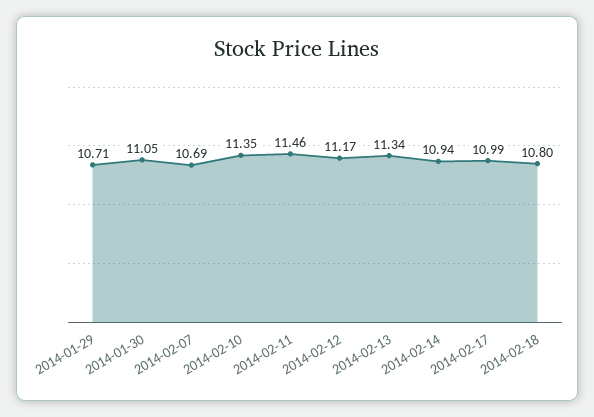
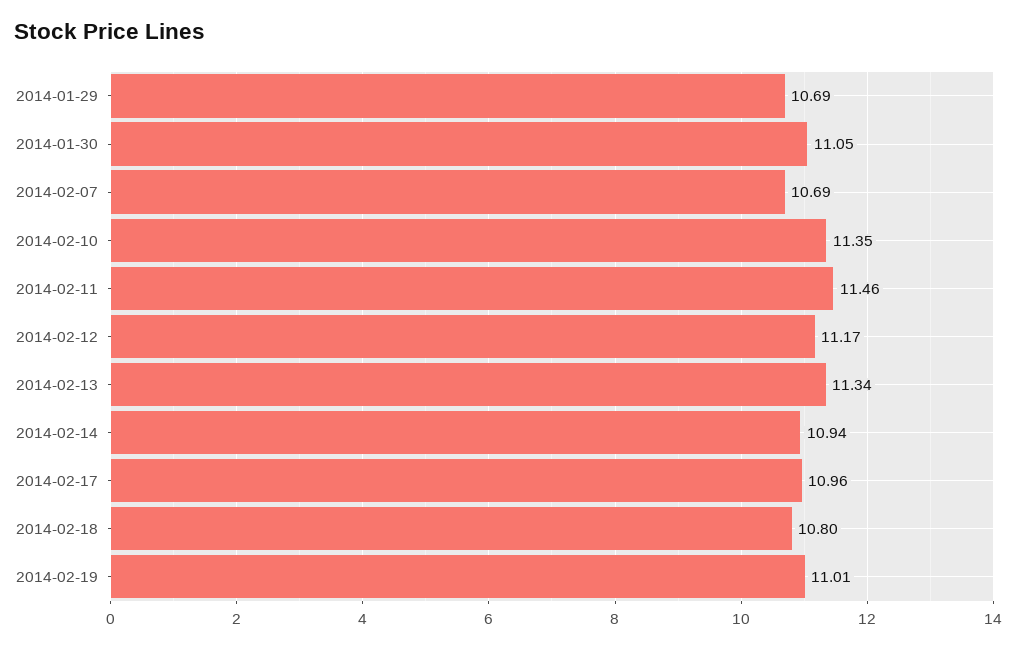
2014-01-29: 10.71 -> 10.69
2014-02-17: 10.99 -> 10.96
2014-02-19: none -> 11.01

